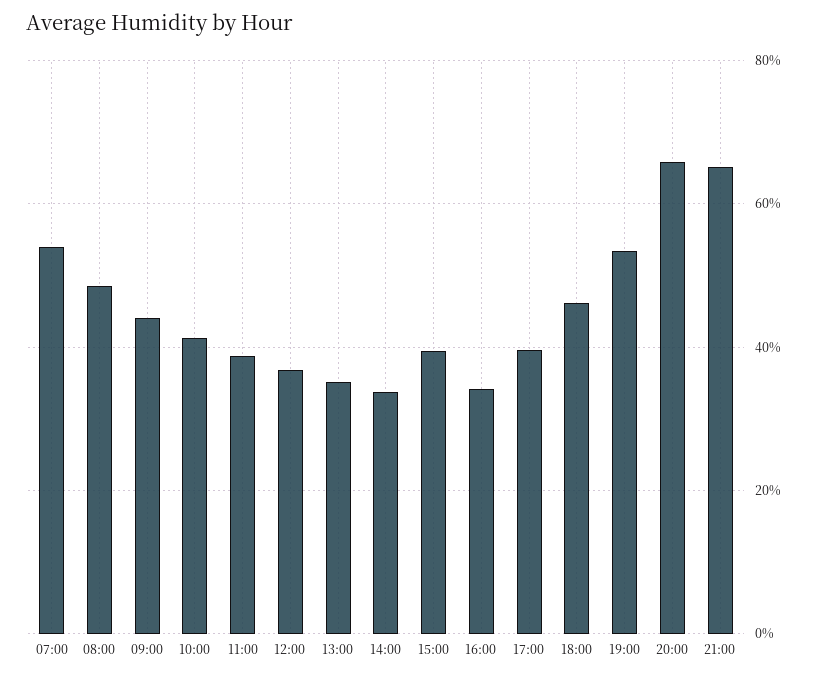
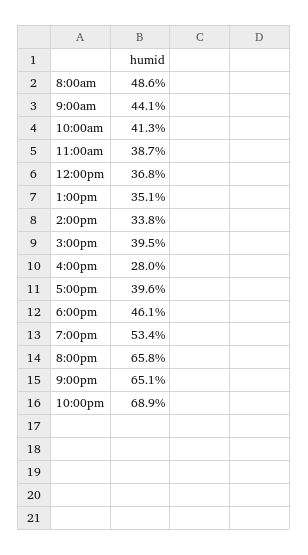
07:00: 54 -> none
16:00: 34 -> 28
10:00pm: none -> 68.9

